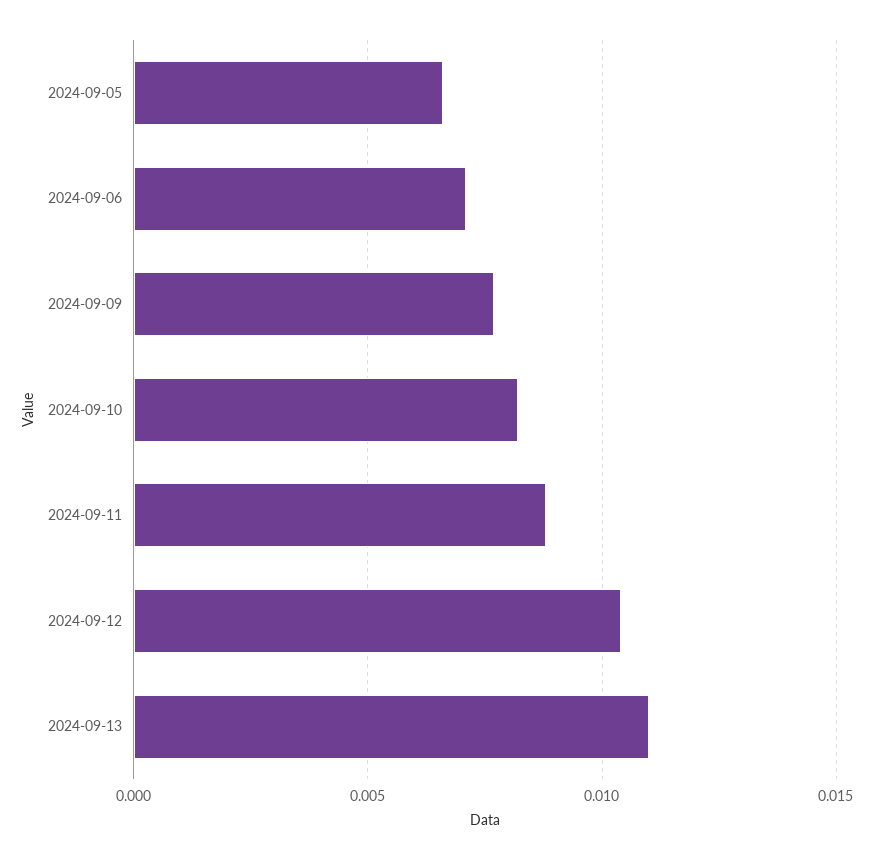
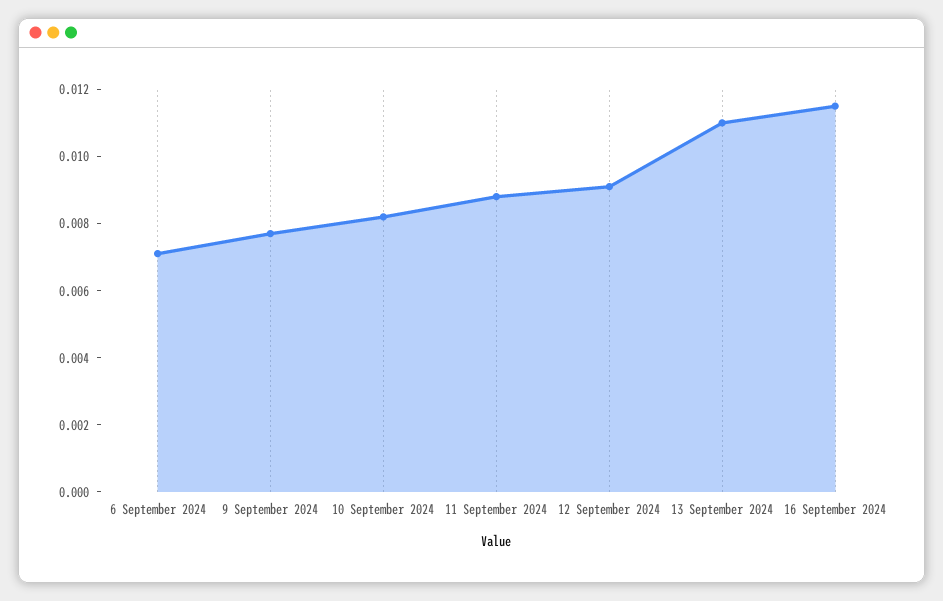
2024-09-05: 0.0065 -> none
2024-09-12: 0.0105 -> 0.009
16 September 2024: none -> 0.0115

